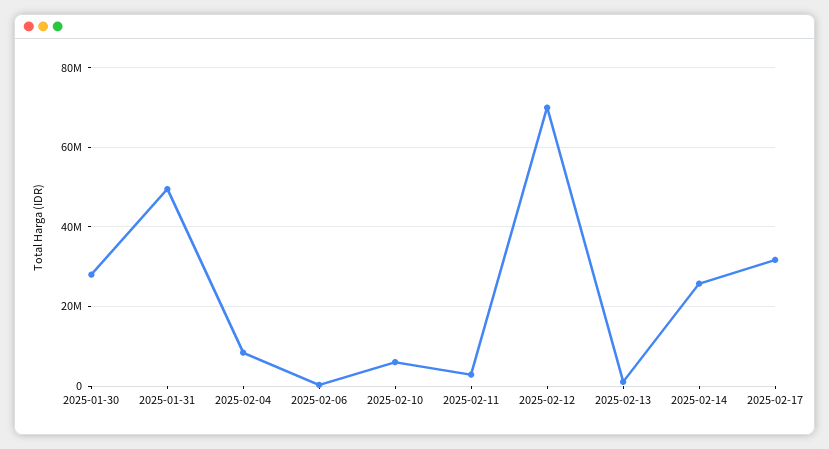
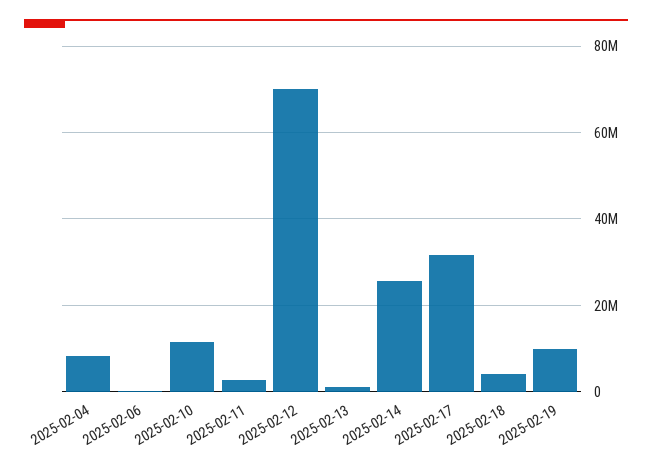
2025-01-30: 28000000 -> none
2025-01-31: 50000000 -> none
2025-02-10: 6000000 -> 12000000
2025-02-18: none -> 4000000
2025-02-19: none -> 10000000

